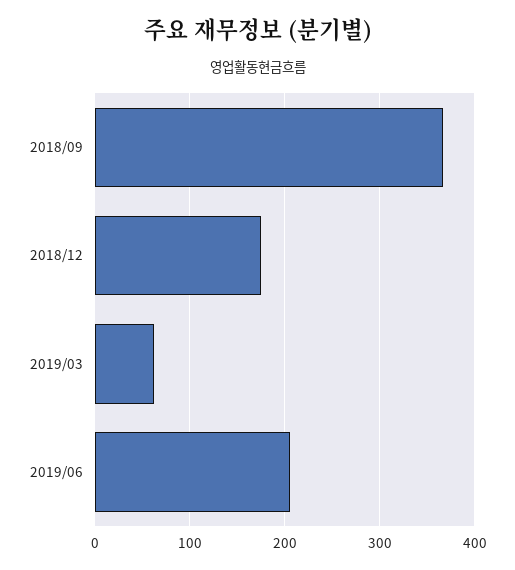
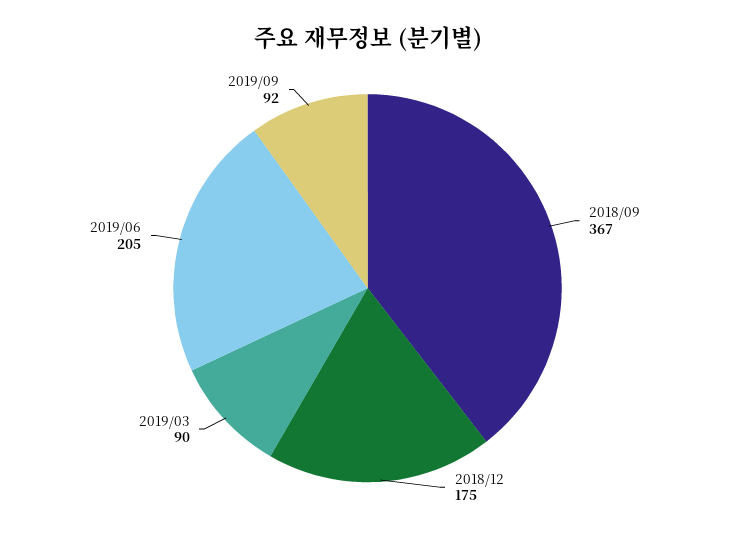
2019/03: 60 -> 90
2019/09: none -> 92

